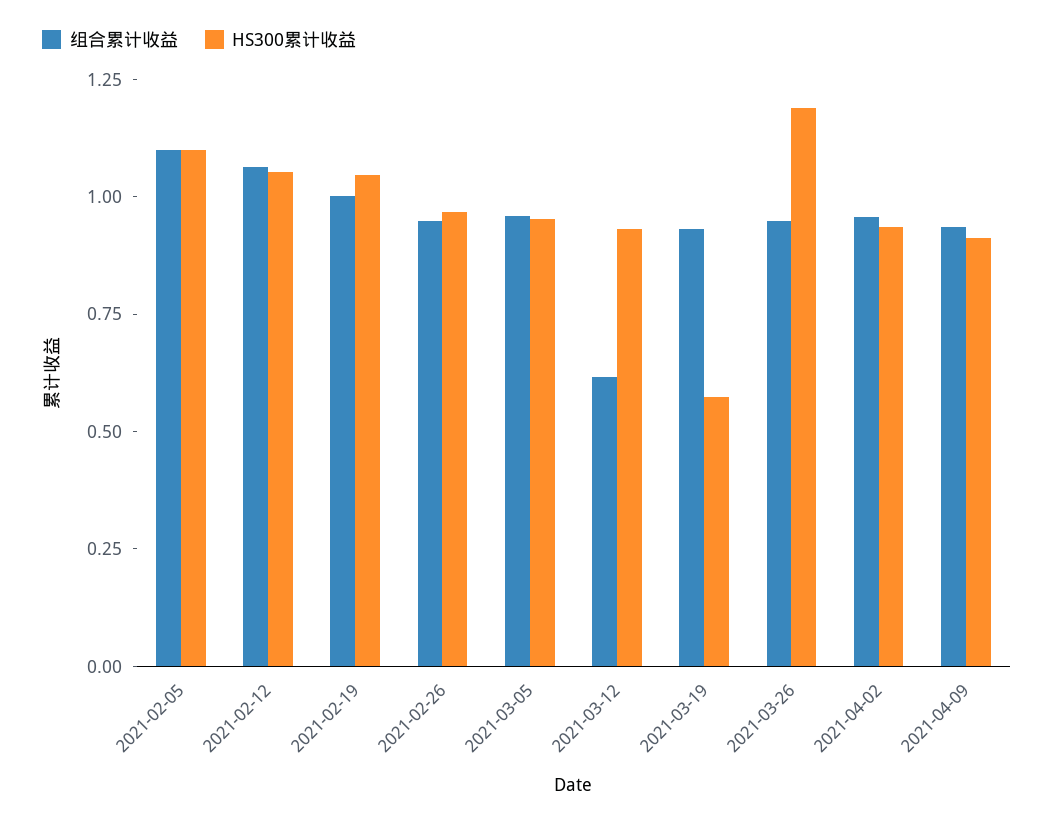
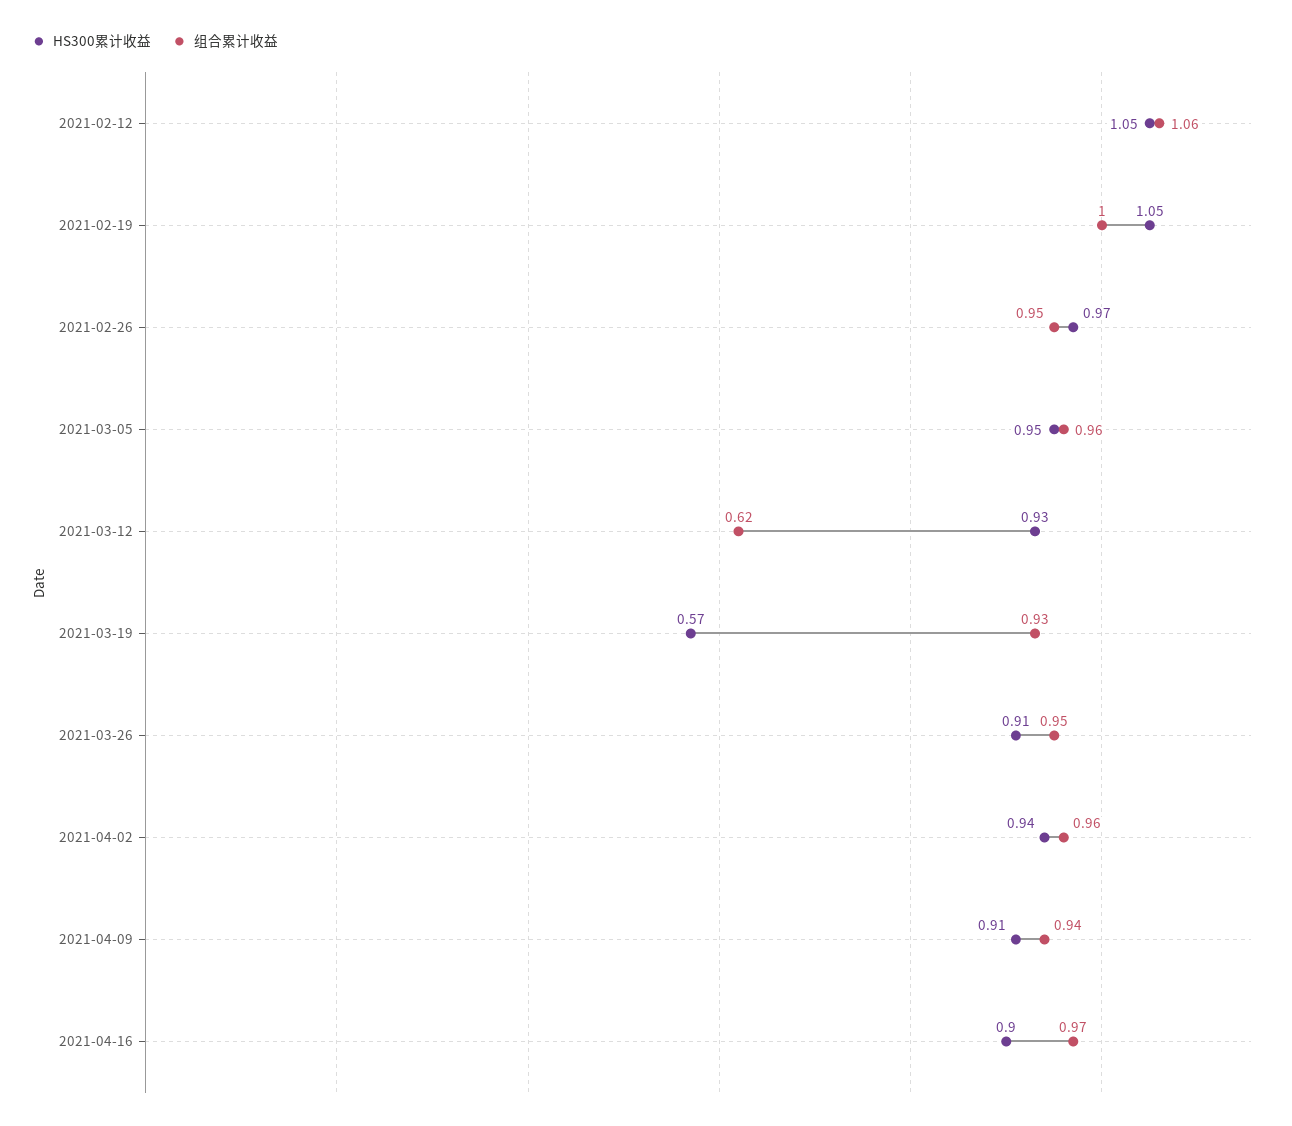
组合累计收益, 2021-02-05: 1.1 -> none
HS300累计收益, 2021-02-05: 1.1 -> none
HS300累计收益, 2021-03-26: 1.2 -> 0.91
HS300累计收益, 2021-04-16: none -> 0.9
组合累计收益, 2021-04-16: none -> 0.97

